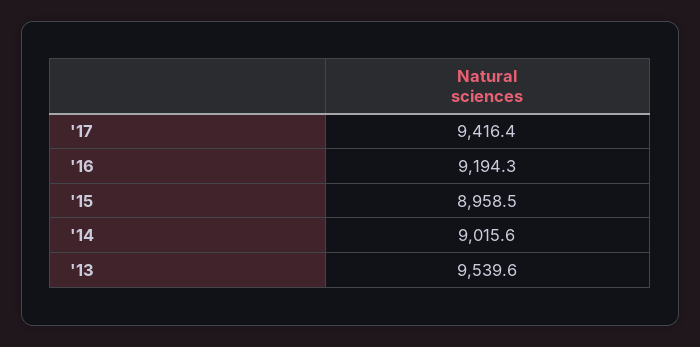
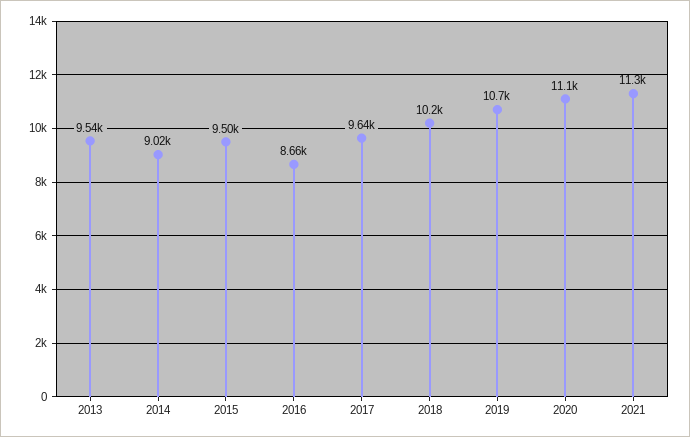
'17: 9416.4 -> 9640
'16: 9194.3 -> 8660
'15: 8958.5 -> 9500
2018: none -> 10200
2019: none -> 10700
2020: none -> 11100
2021: none -> 11300

